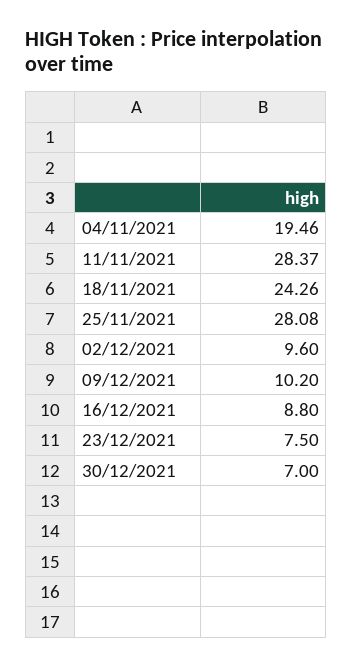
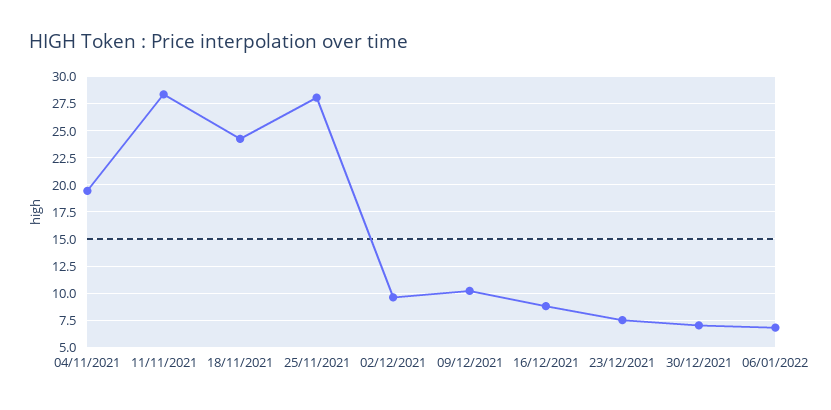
06/01/2022: none -> 7.5

